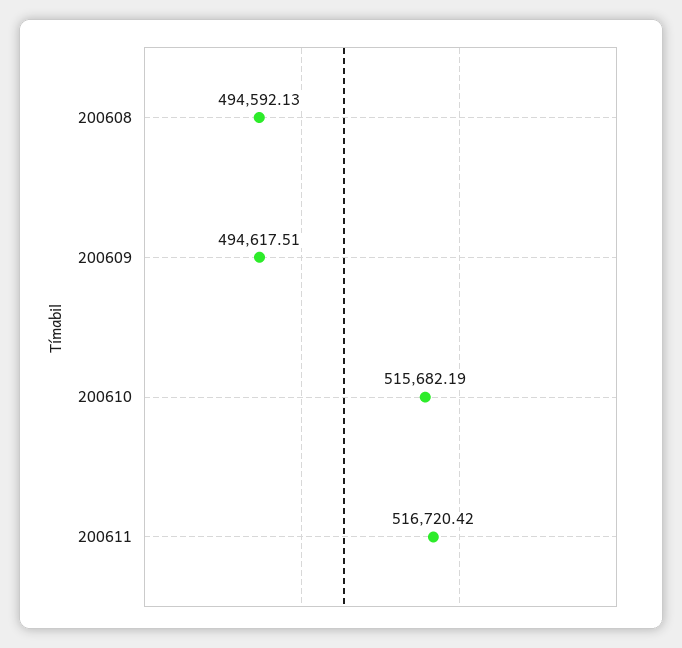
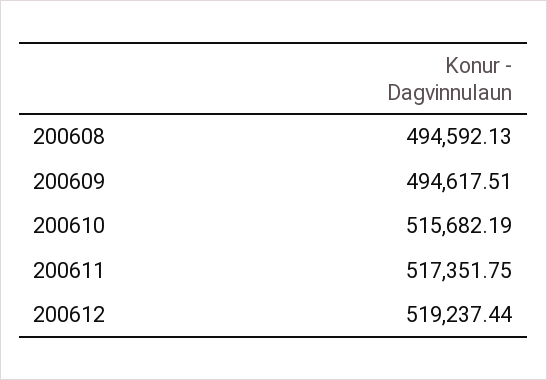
200611: 516720.42 -> 517351.75
200612: none -> 519237.44

